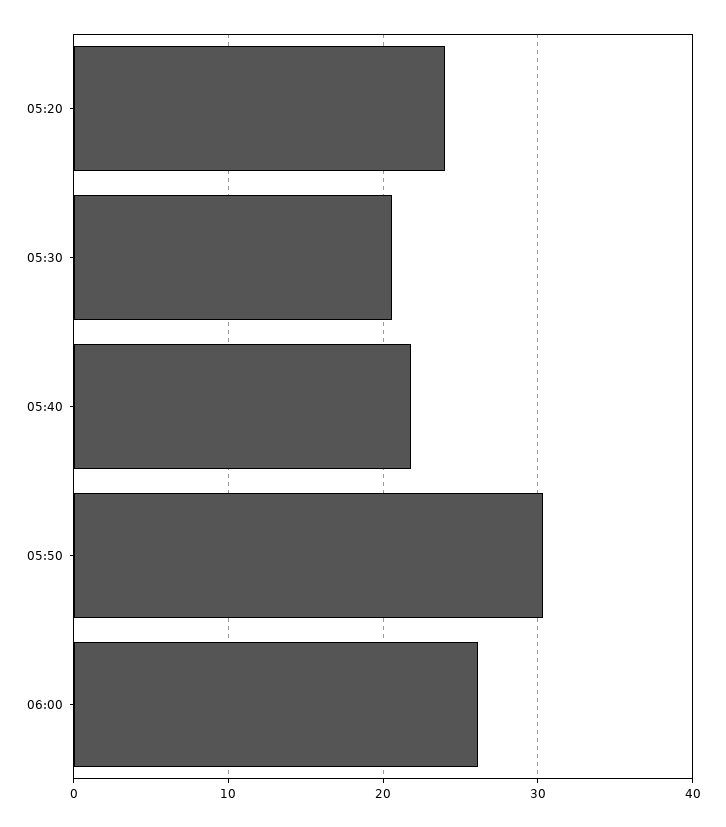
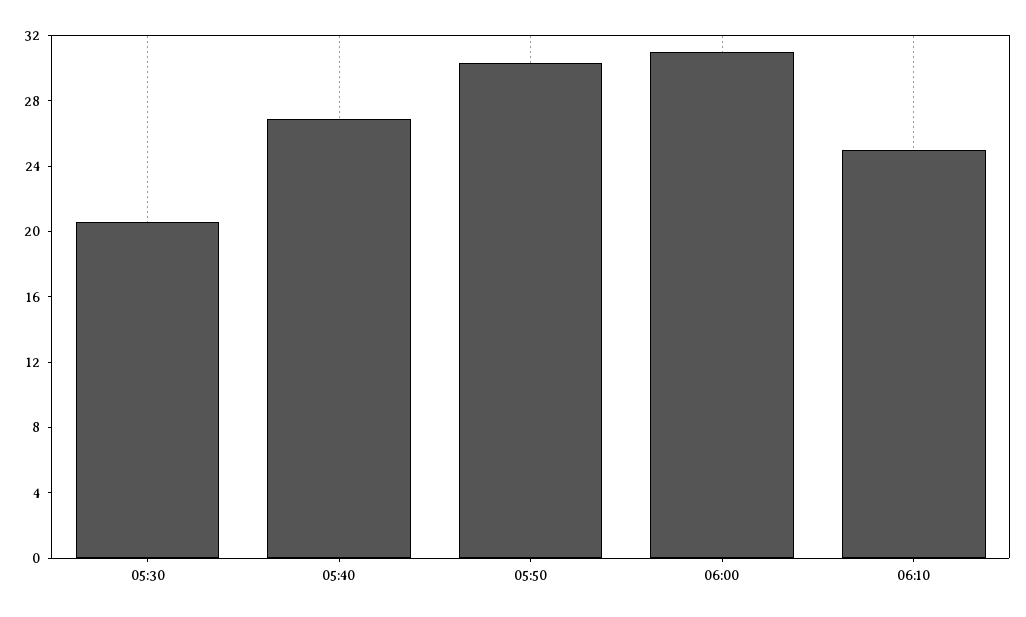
05:20: 24 -> none
05:40: 22 -> 27
06:00: 26 -> 31
06:10: none -> 25

